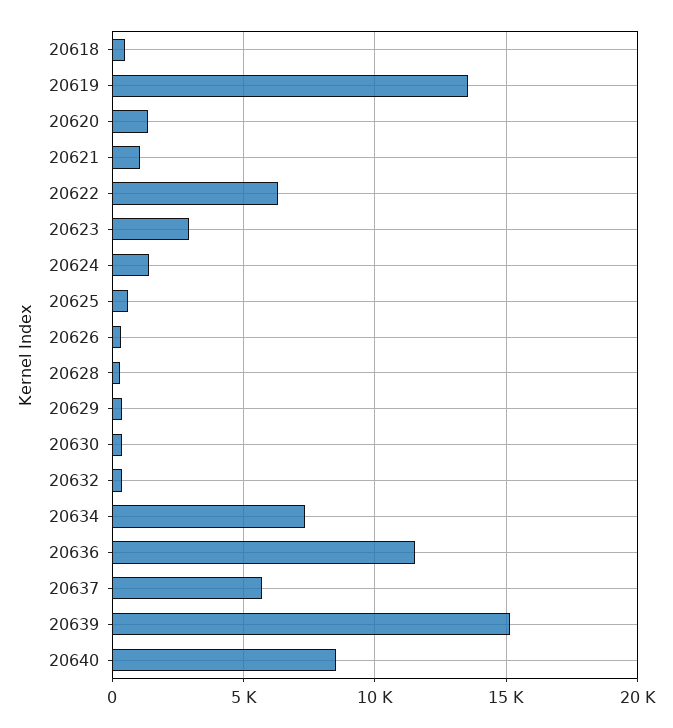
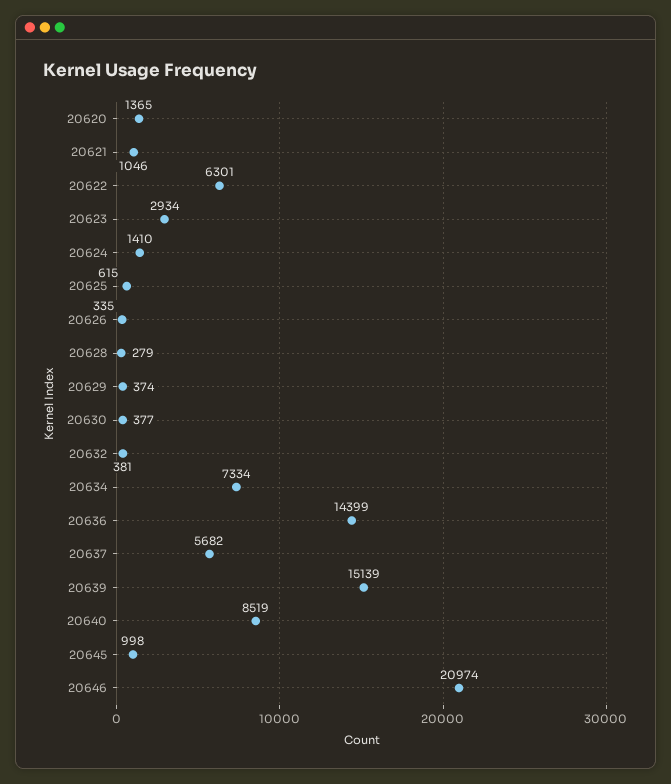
20618: 500 -> none
20619: 13500 -> none
20636: 11500 -> 14399
20645: none -> 998
20646: none -> 20974

